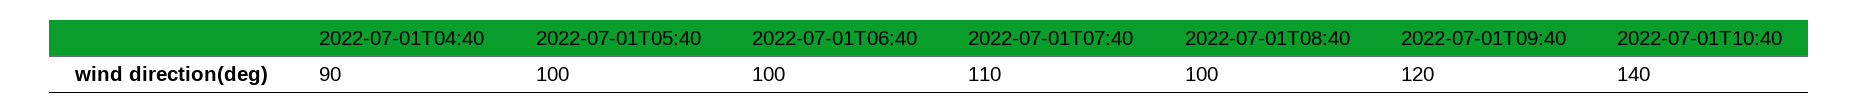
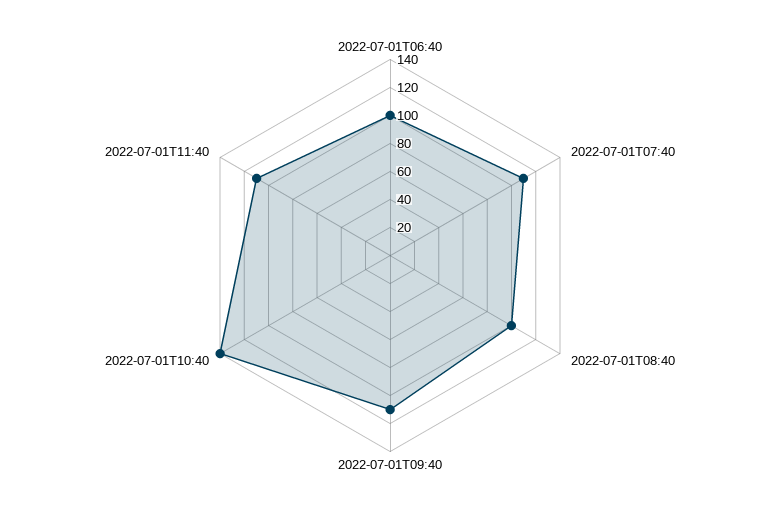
2022-07-01T04:40: 90 -> none
2022-07-01T05:40: 100 -> none
2022-07-01T09:40: 120 -> 110
2022-07-01T11:40: none -> 110

